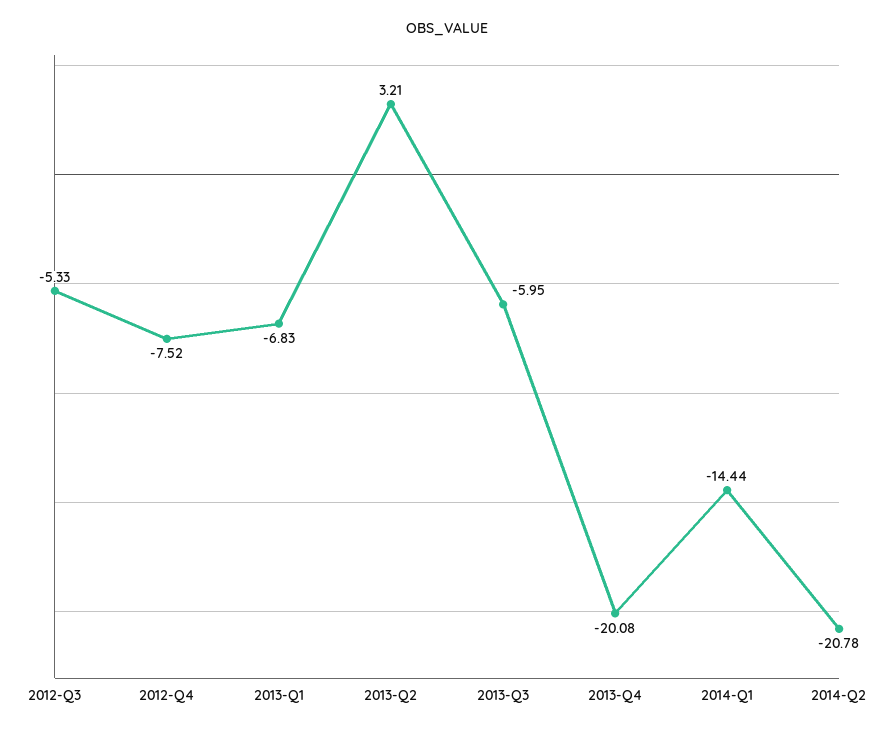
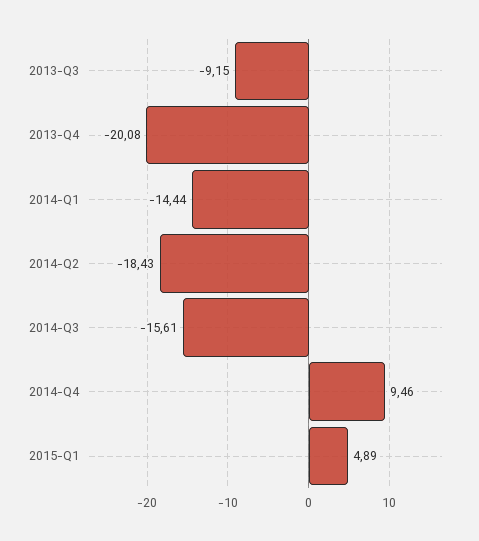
2012-Q3: -5.33 -> none
2012-Q4: -7.52 -> none
2013-Q1: -6.83 -> none
2013-Q2: 3.21 -> none
2013-Q3: -5.95 -> -9.15
2014-Q2: -20.78 -> -18.43
2014-Q3: none -> -15.61
2014-Q4: none -> 9.46
2015-Q1: none -> 4.89

